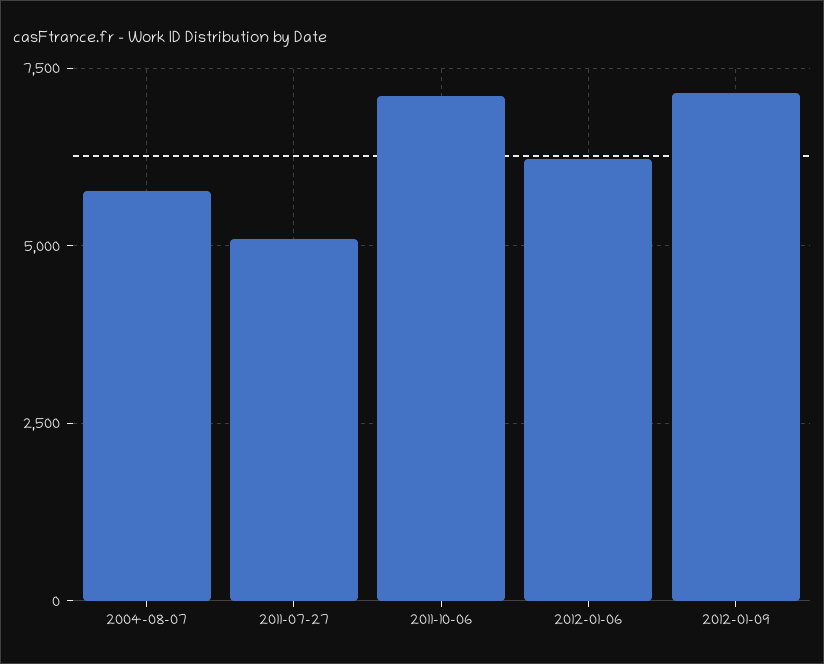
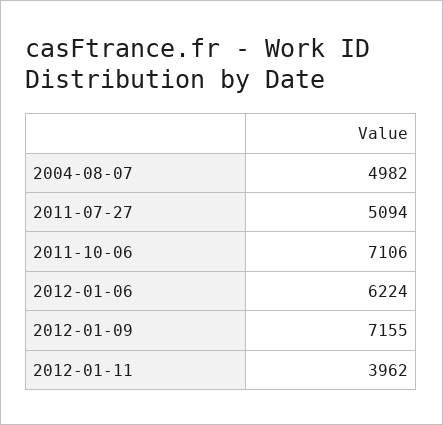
2004-08-07: 5750 -> 4982
2012-01-11: none -> 3962

